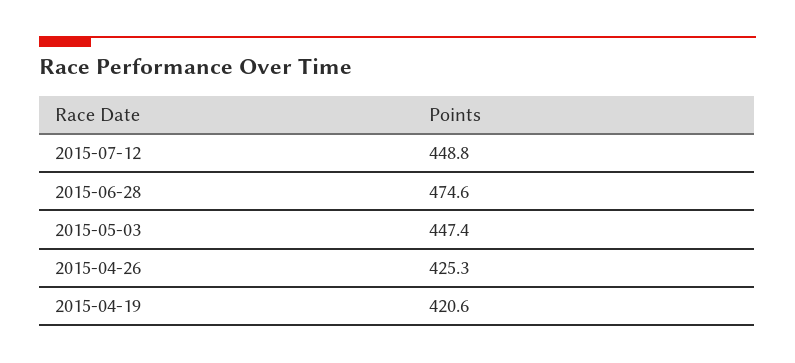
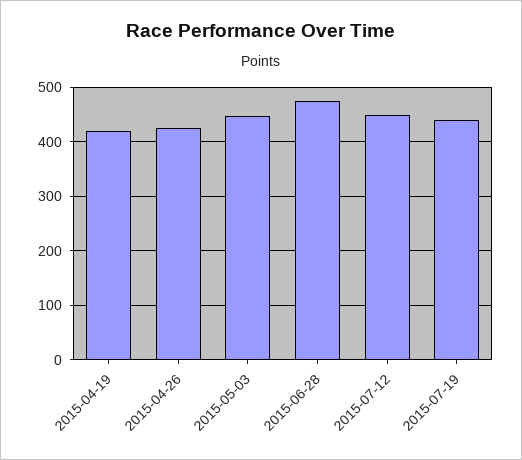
2015-07-19: none -> 440

